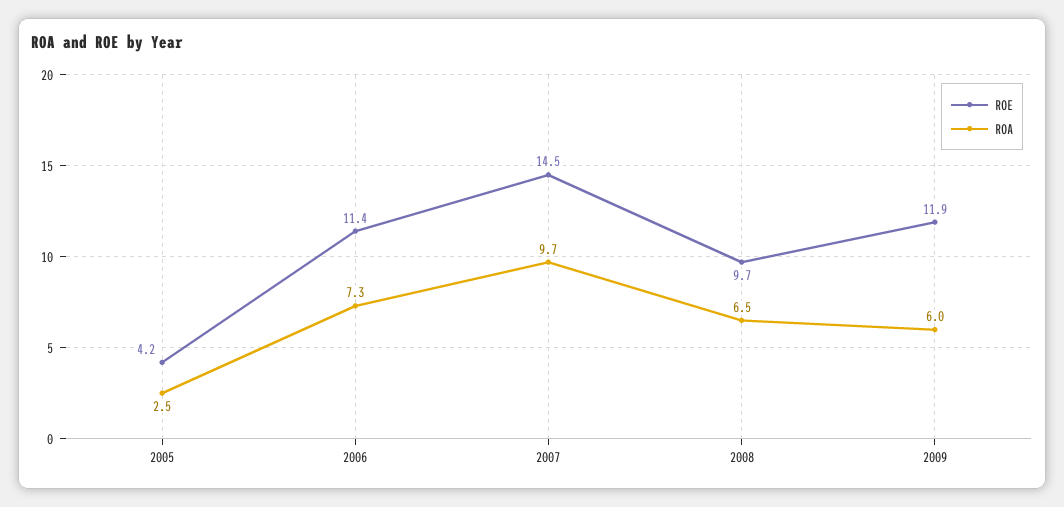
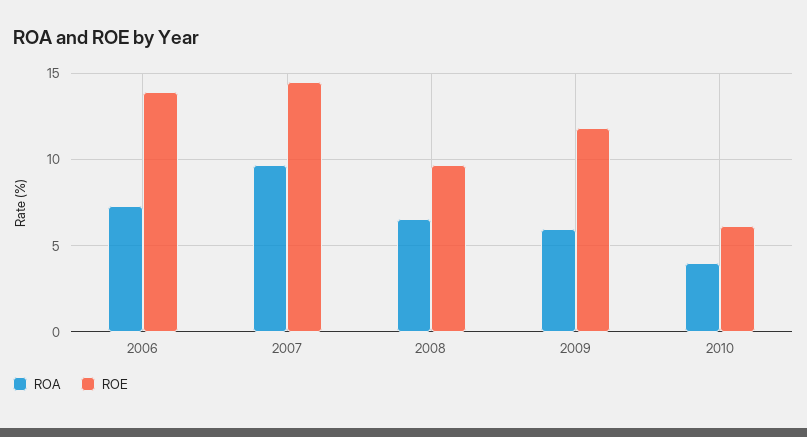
ROE, 2005: 4.2 -> none
ROA, 2005: 2.5 -> none
ROE, 2006: 11.4 -> 14
ROA, 2010: none -> 4
ROE, 2010: none -> 6

